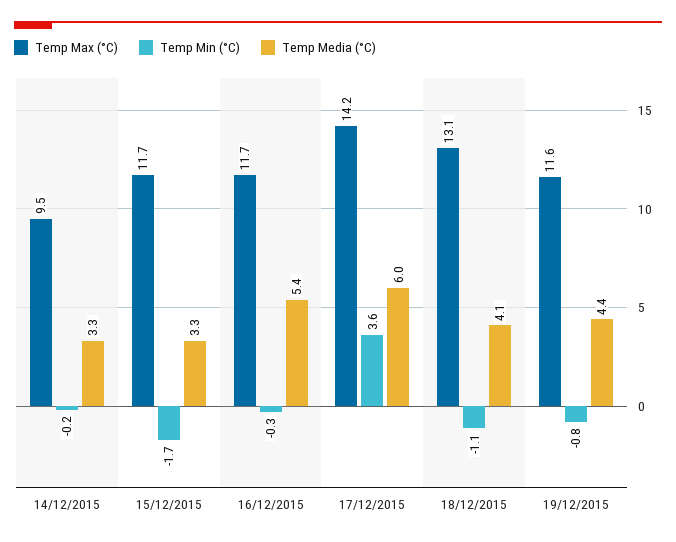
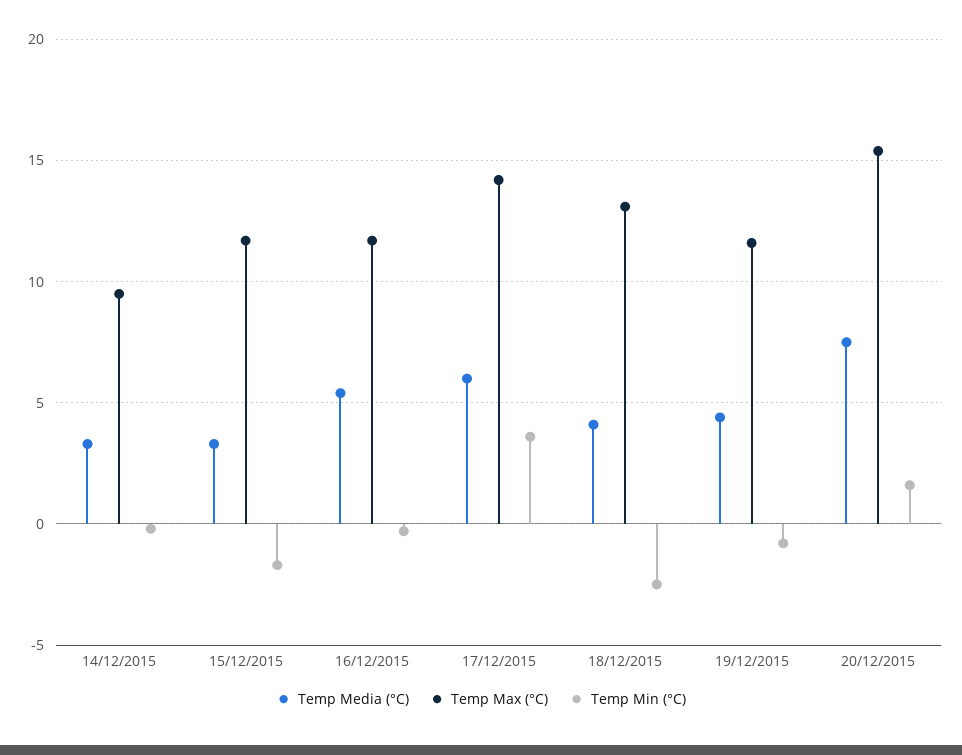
Temp Min (°C), 18/12/2015: -1.1 -> -2.5
Temp Media (°C), 20/12/2015: none -> 7.5
Temp Max (°C), 20/12/2015: none -> 15.5
Temp Min (°C), 20/12/2015: none -> 1.5

